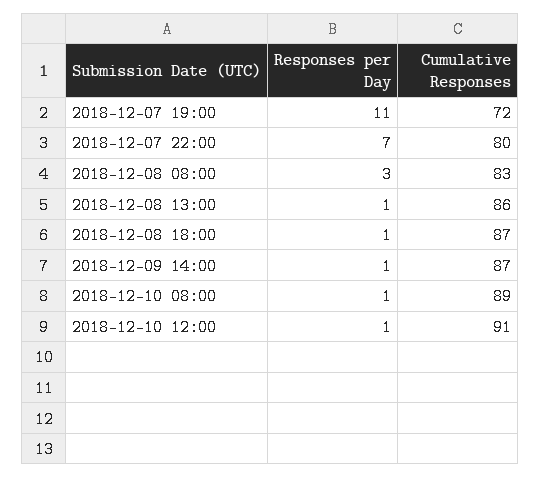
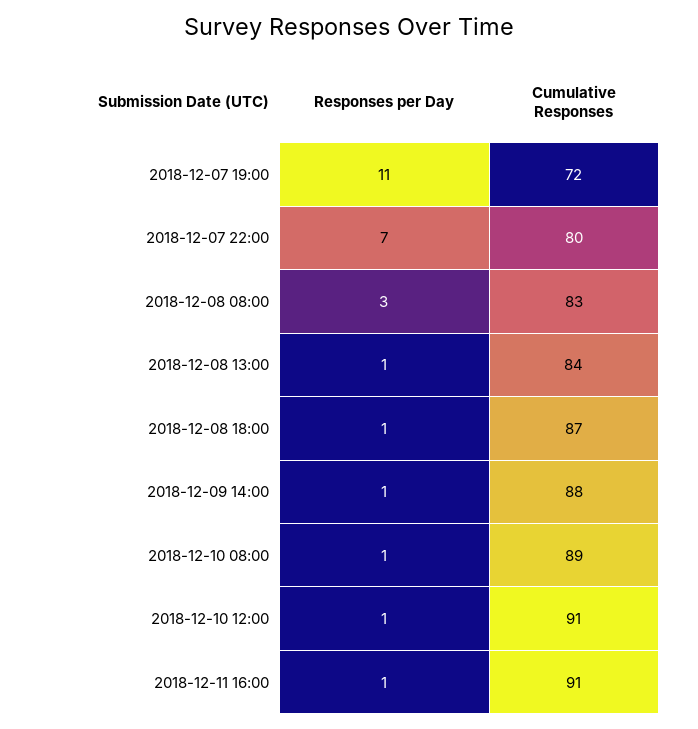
Cumulative Responses, 2018-12-08 13:00: 86 -> 84
Cumulative Responses, 2018-12-09 14:00: 87 -> 88
Responses per Day, 2018-12-11 16:00: none -> 1
Cumulative Responses, 2018-12-11 16:00: none -> 91

